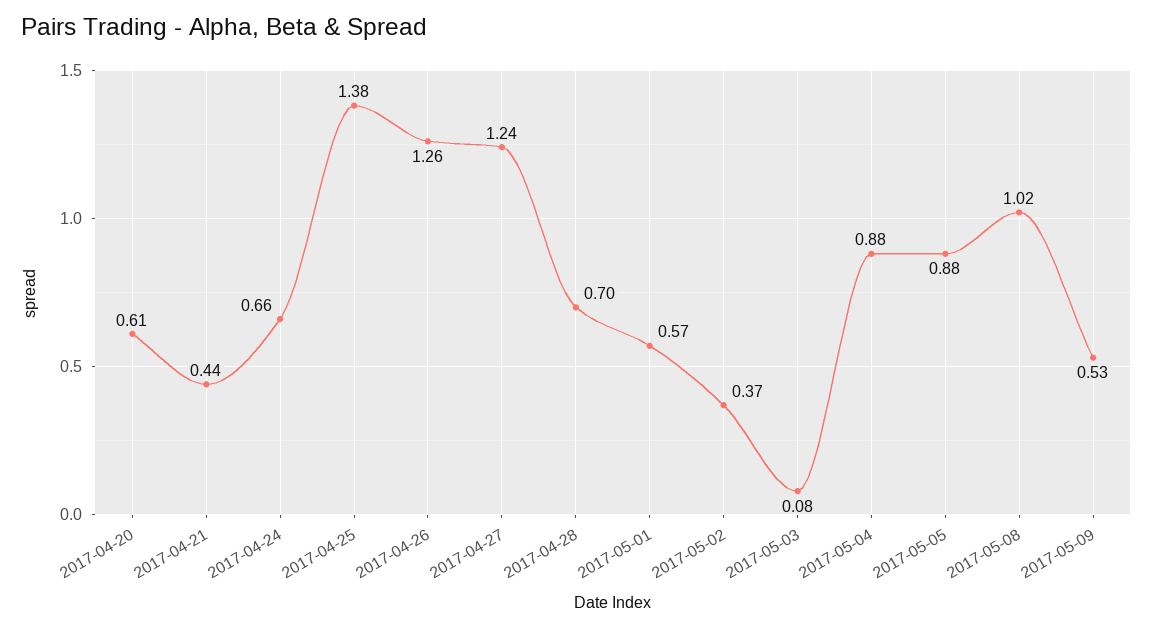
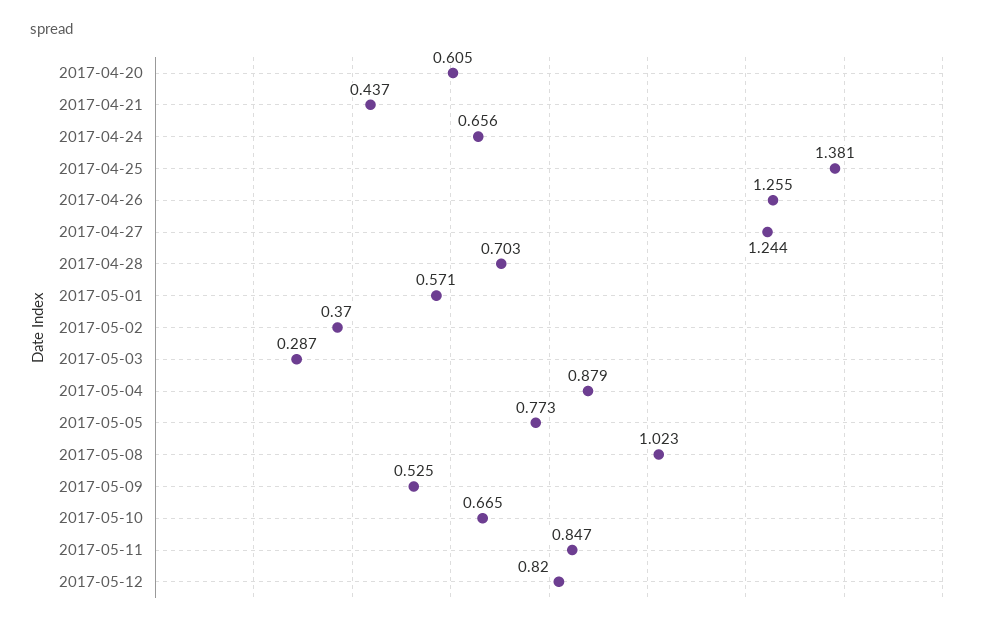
2017-05-03: 0.08 -> 0.287
2017-05-05: 0.88 -> 0.773
2017-05-10: none -> 0.665
2017-05-11: none -> 0.847
2017-05-12: none -> 0.82

